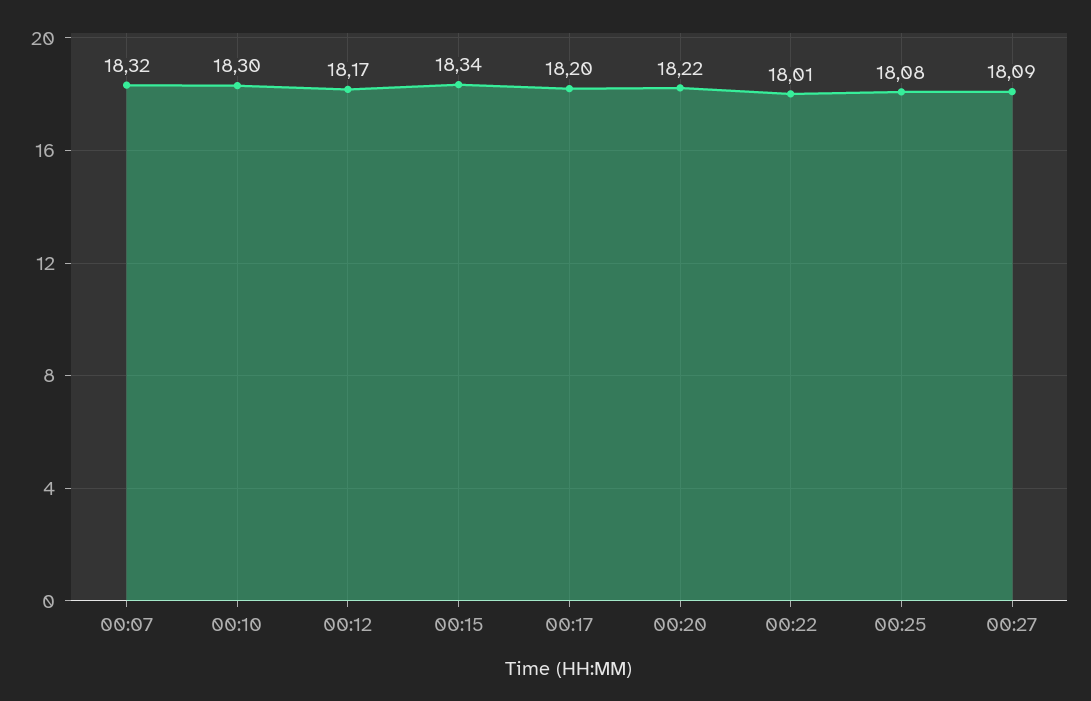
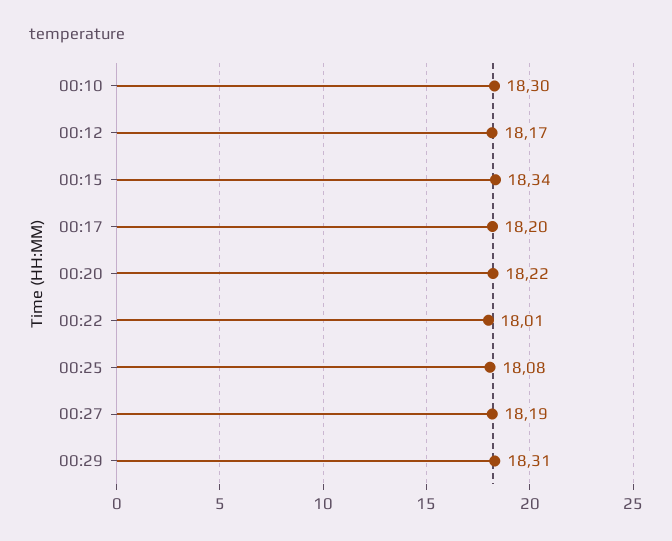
00:07: 18.32 -> none
00:27: 18.09 -> 18.19
00:29: none -> 18.31

